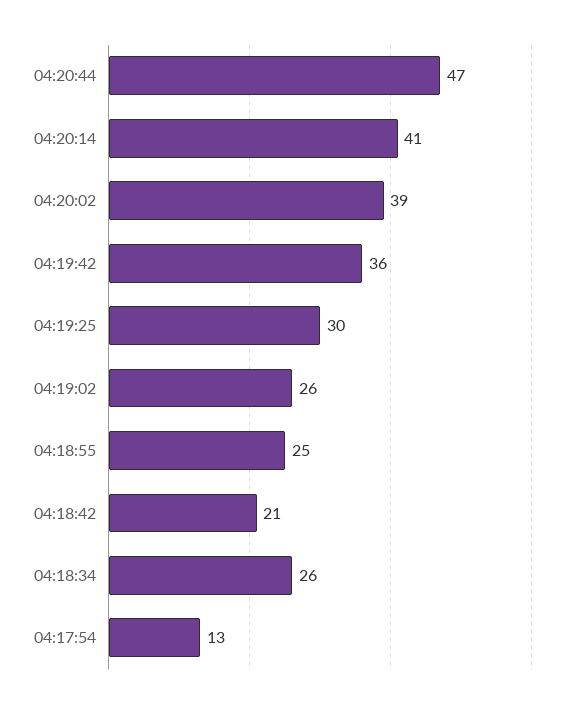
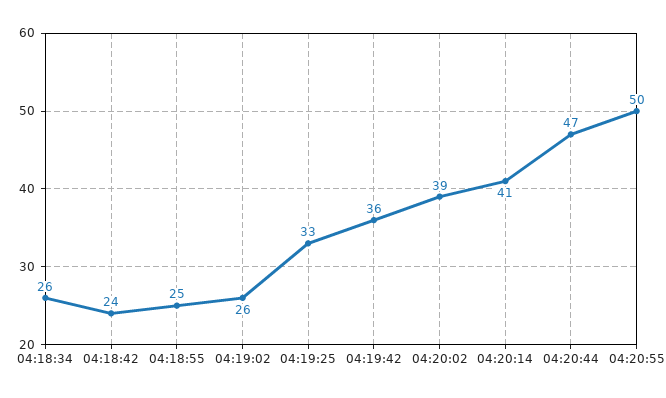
04:19:25: 30 -> 33
04:18:42: 21 -> 24
04:17:54: 13 -> none
04:20:55: none -> 50

